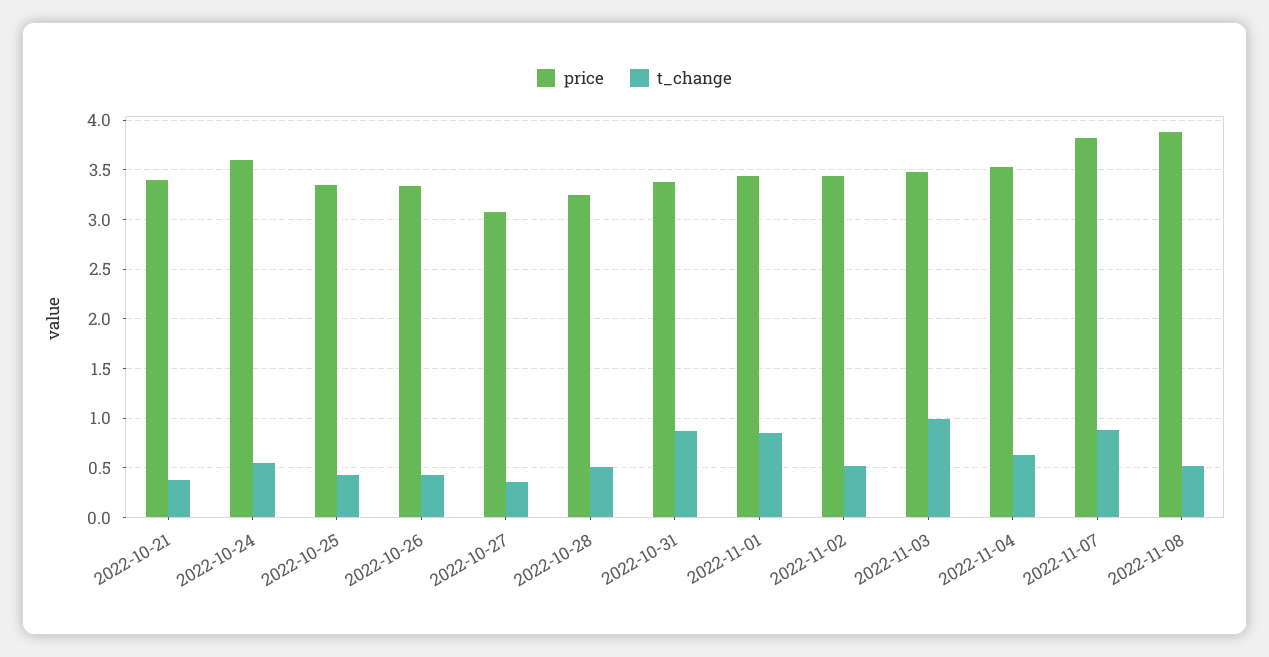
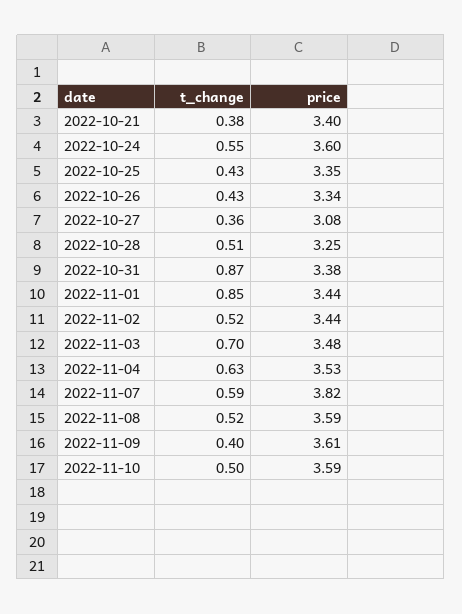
t_change, 2022-11-03: 1 -> 0.7
t_change, 2022-11-07: 0.9 -> 0.59
price, 2022-11-08: 3.9 -> 3.59
t_change, 2022-11-09: none -> 0.4
price, 2022-11-09: none -> 3.61
t_change, 2022-11-10: none -> 0.5
price, 2022-11-10: none -> 3.59

